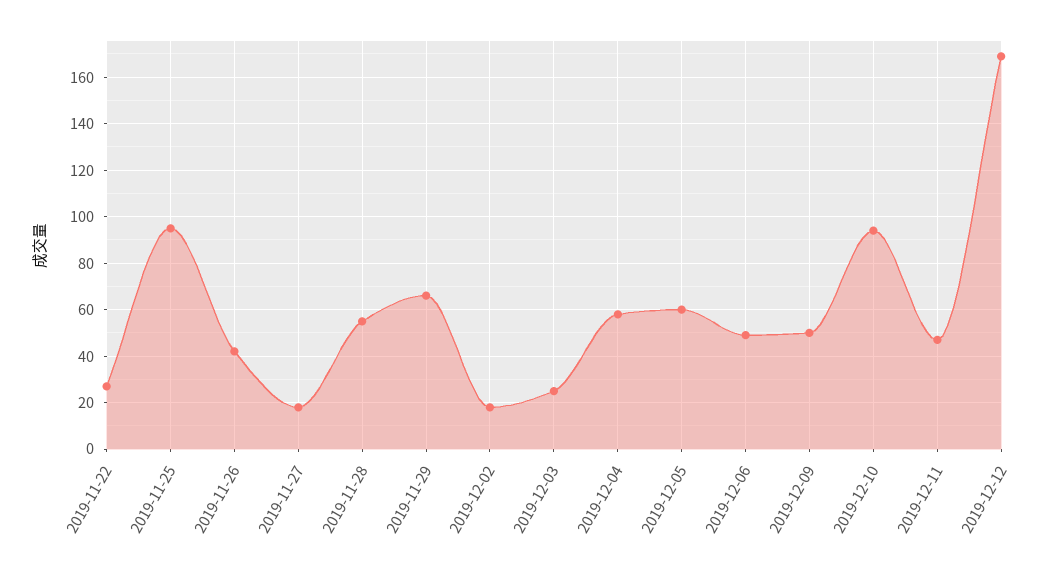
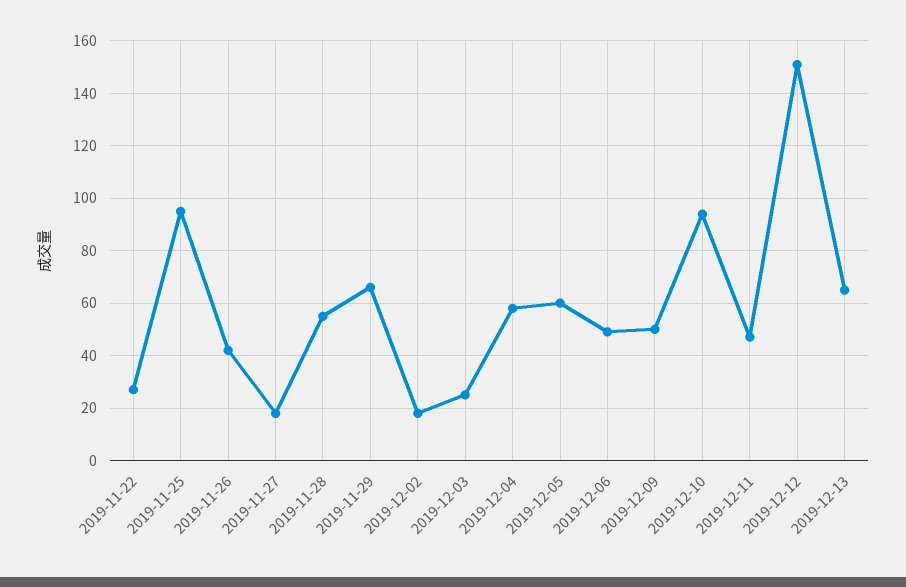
2019-12-12: 170 -> 150
2019-12-13: none -> 65

